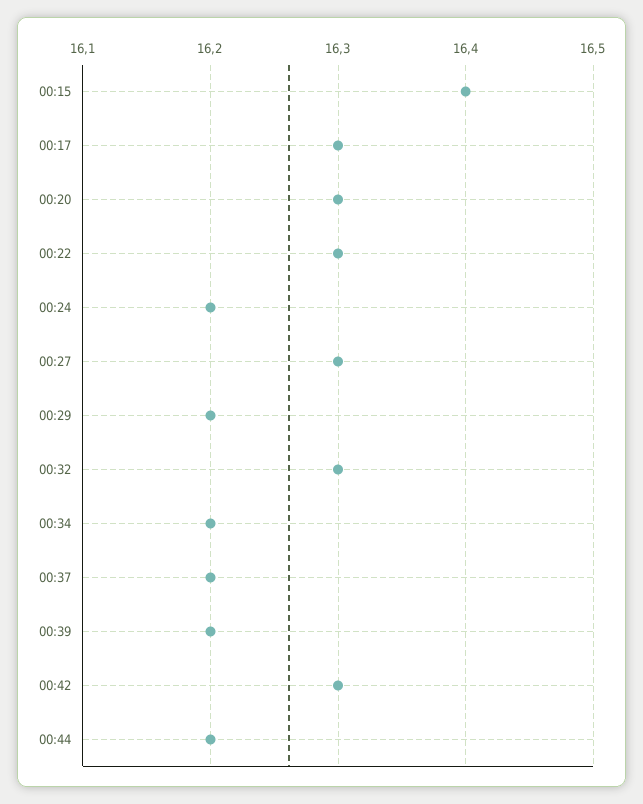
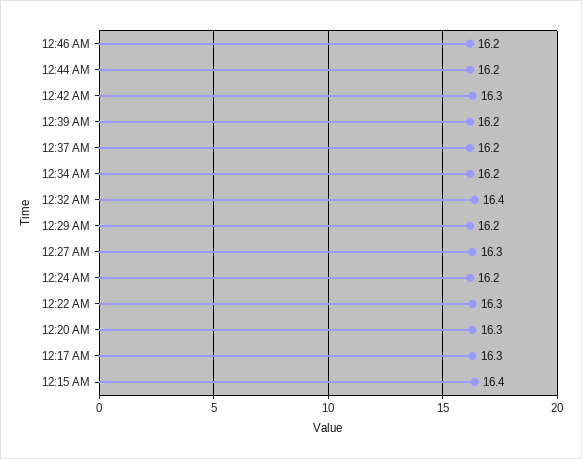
00:32: 16.3 -> 16.4
12:46 AM: none -> 16.2

